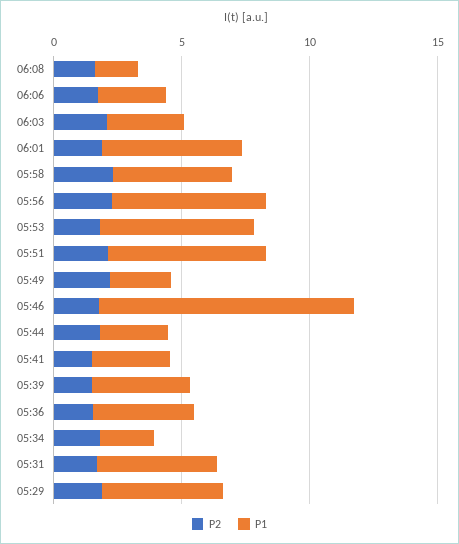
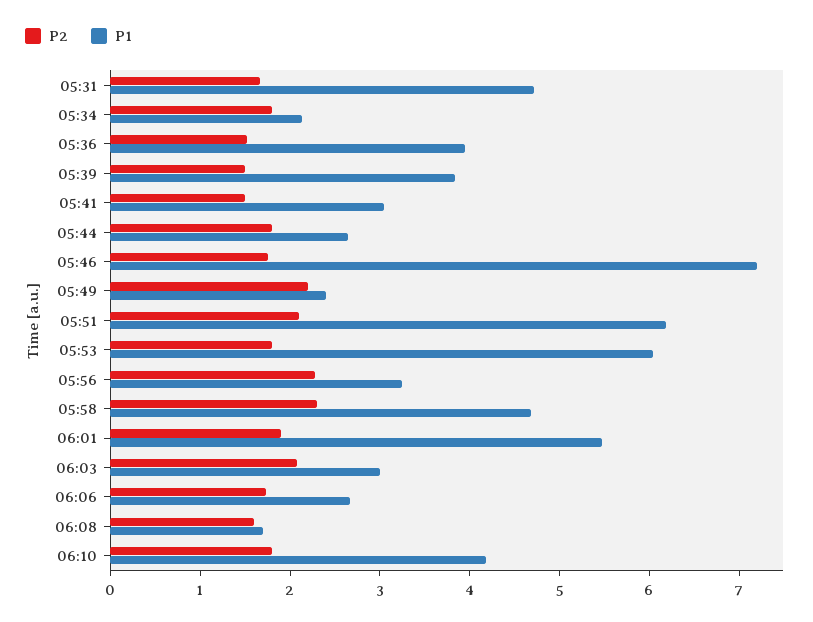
P1, 05:56: 6 -> 3.2
P1, 05:46: 10 -> 7.2
P2, 05:29: 2 -> none
P1, 05:29: 5 -> none
P2, 06:10: none -> 1.8
P1, 06:10: none -> 4.2

